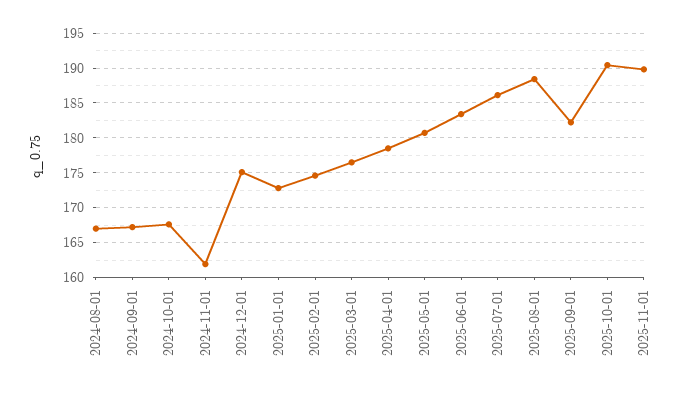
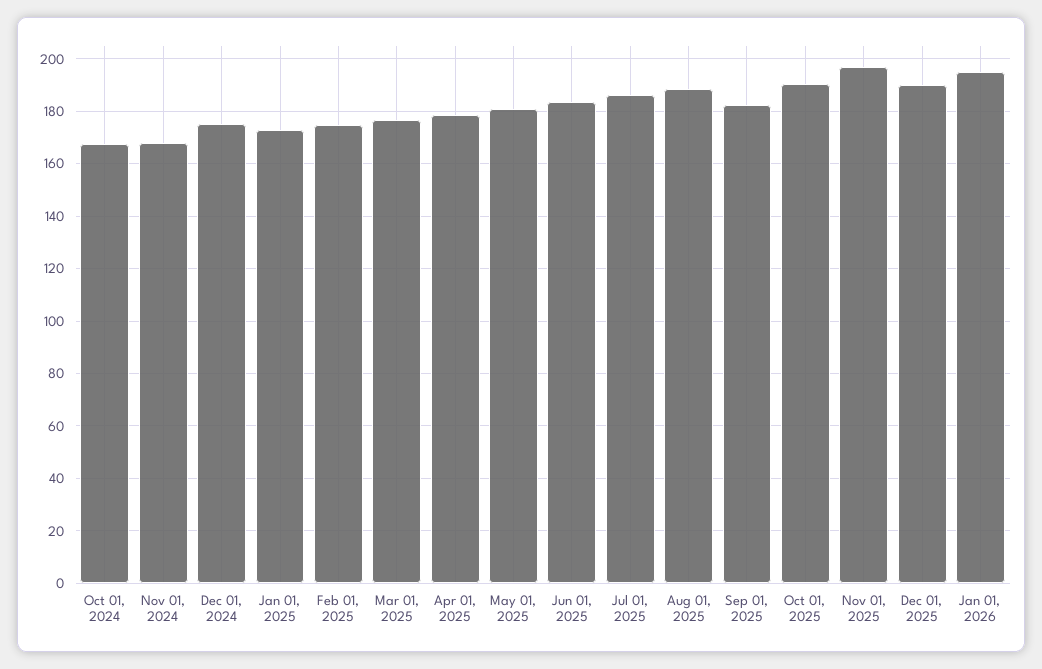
2024-08-01: 167 -> none
2024-09-01: 167 -> none
2024-11-01: 162 -> 167.5
2025-11-01: 190 -> 197.5
Dec 01, 2025: none -> 190
Jan 01, 2026: none -> 195

